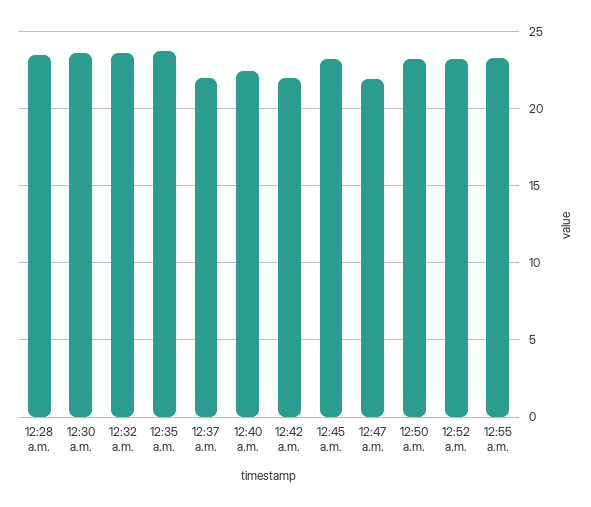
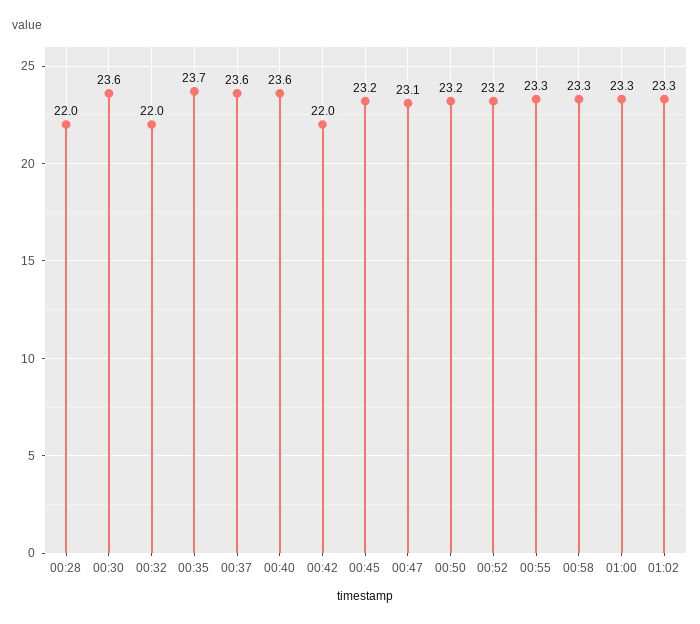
12:28 a.m.: 23.5 -> 22
12:32 a.m.: 23.5 -> 22
12:37 a.m.: 22 -> 23.6
12:40 a.m.: 22.5 -> 23.6
12:47 a.m.: 22 -> 23.1
00:58: none -> 23.3
01:00: none -> 23.3
01:02: none -> 23.3

